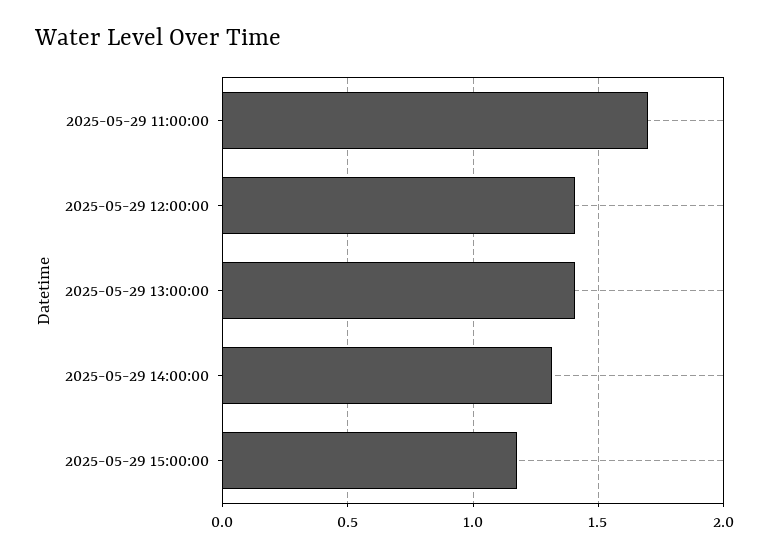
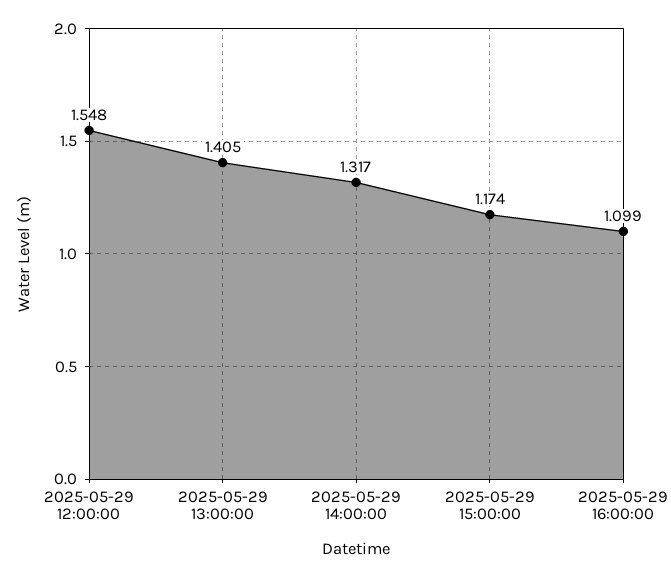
2025-05-29 11:00:00: 1.7 -> none
2025-05-29 12:00:00: 1.4 -> 1.548
2025-05-29 16:00:00: none -> 1.099

